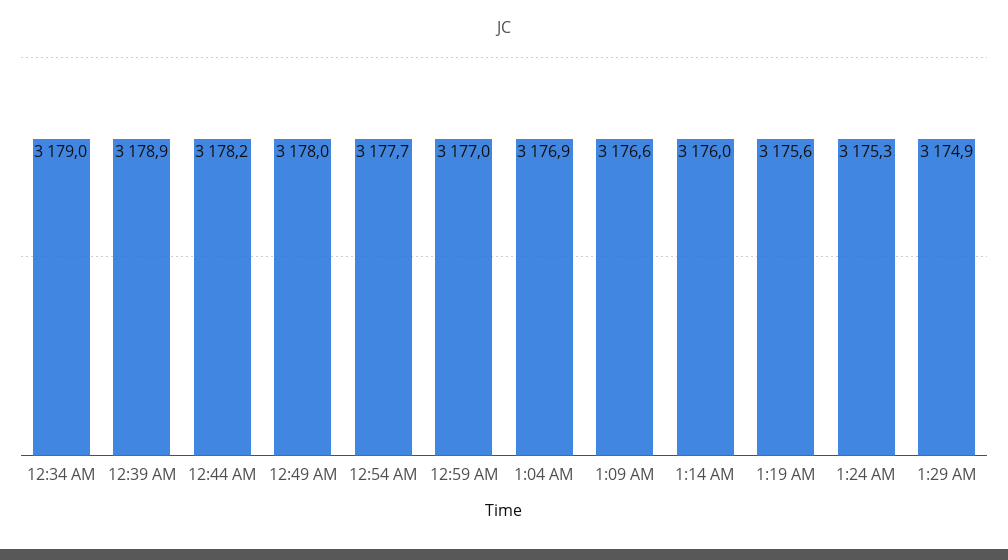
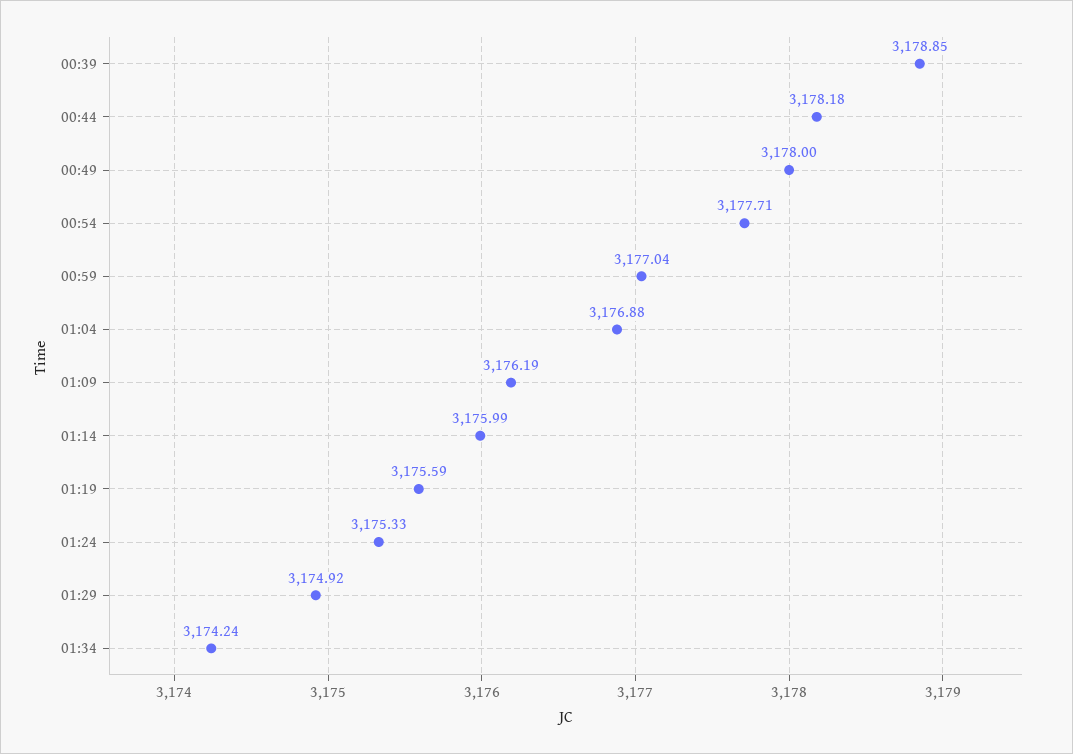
12:34 AM: 3179 -> none
1:09 AM: 3176.6 -> 3176.19
01:34: none -> 3174.24

